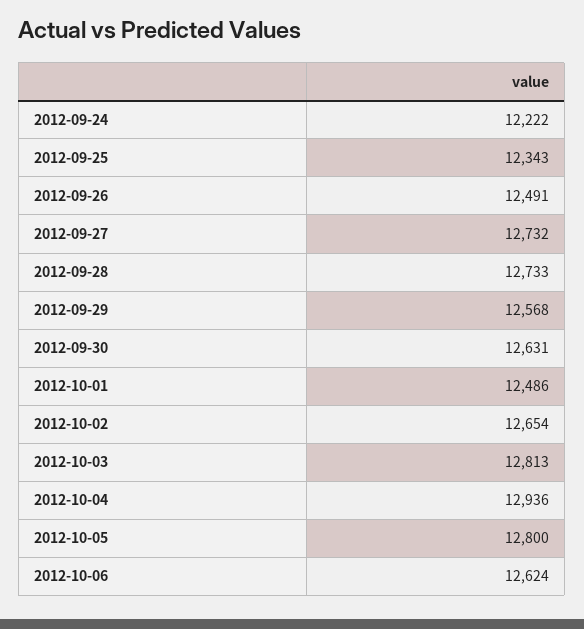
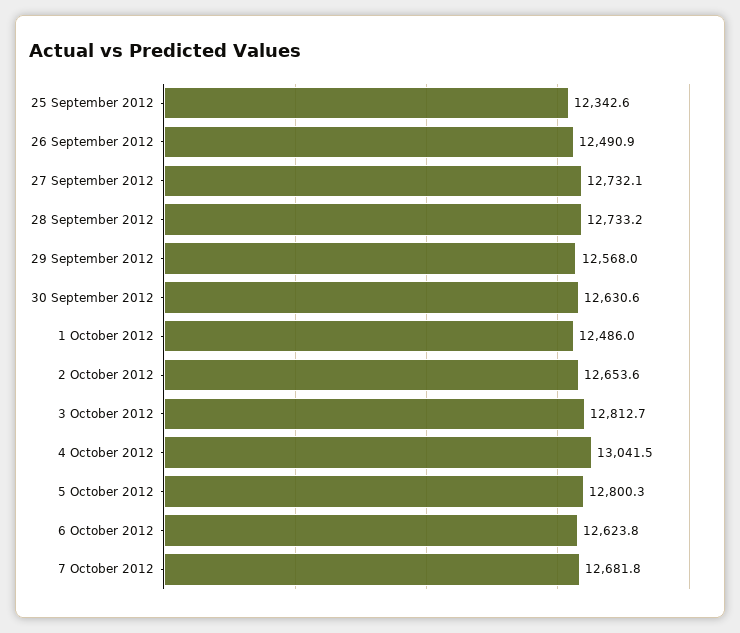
2012-09-24: 12222 -> none
2012-10-04: 12936 -> 13041.5
7 October 2012: none -> 12681.8

